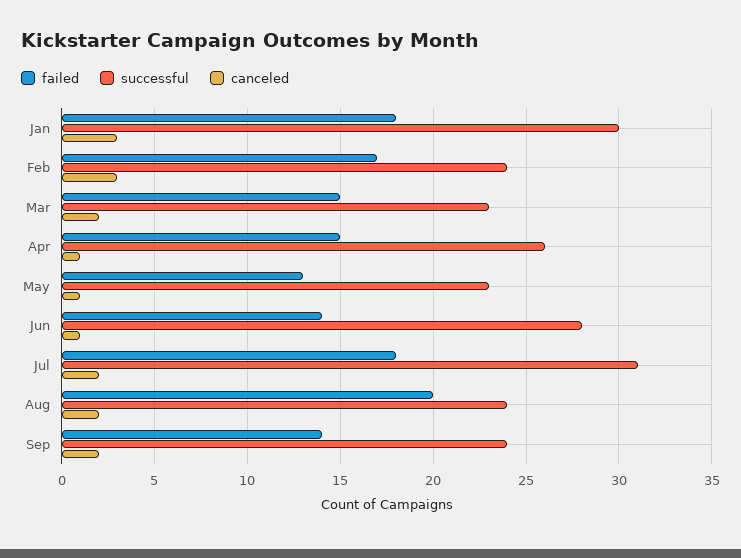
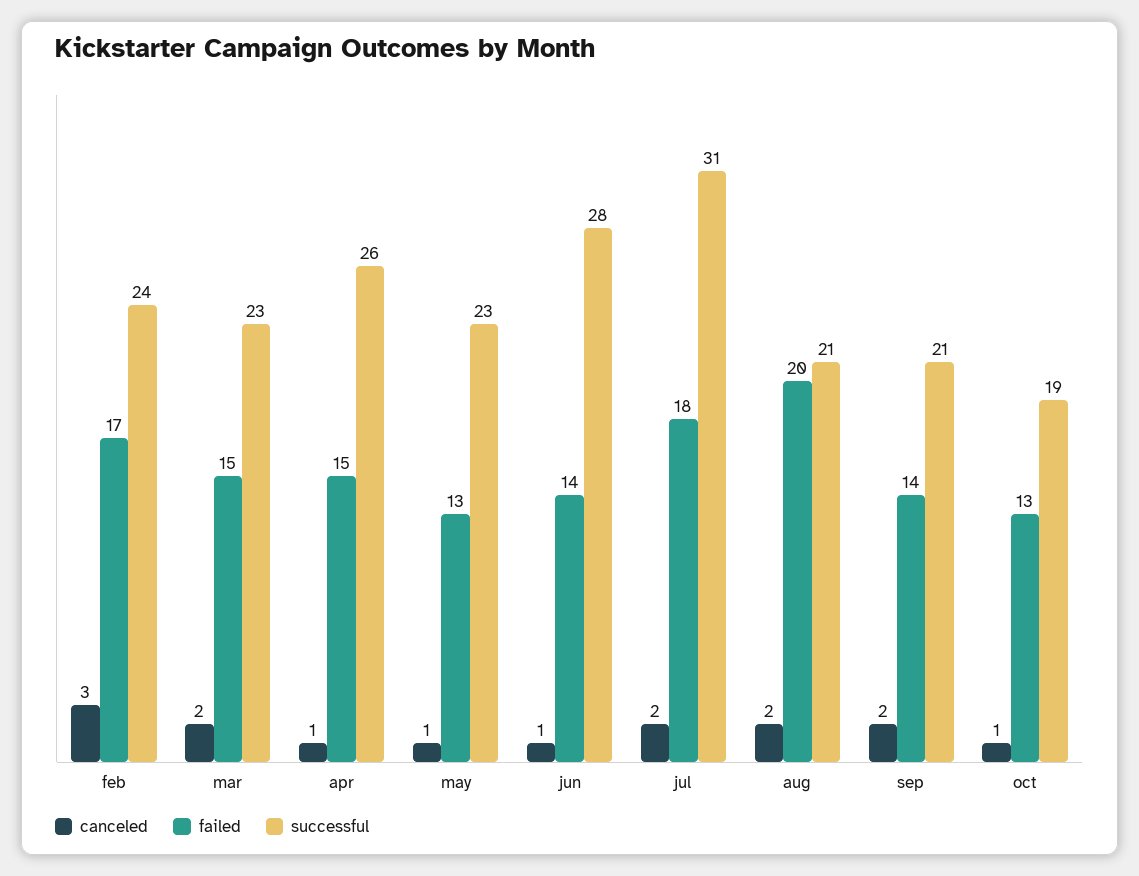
failed, Jan: 18 -> none
successful, Jan: 30 -> none
canceled, Jan: 3 -> none
successful, Aug: 24 -> 21
successful, Sep: 24 -> 21
canceled, oct: none -> 1
failed, oct: none -> 13
successful, oct: none -> 19

